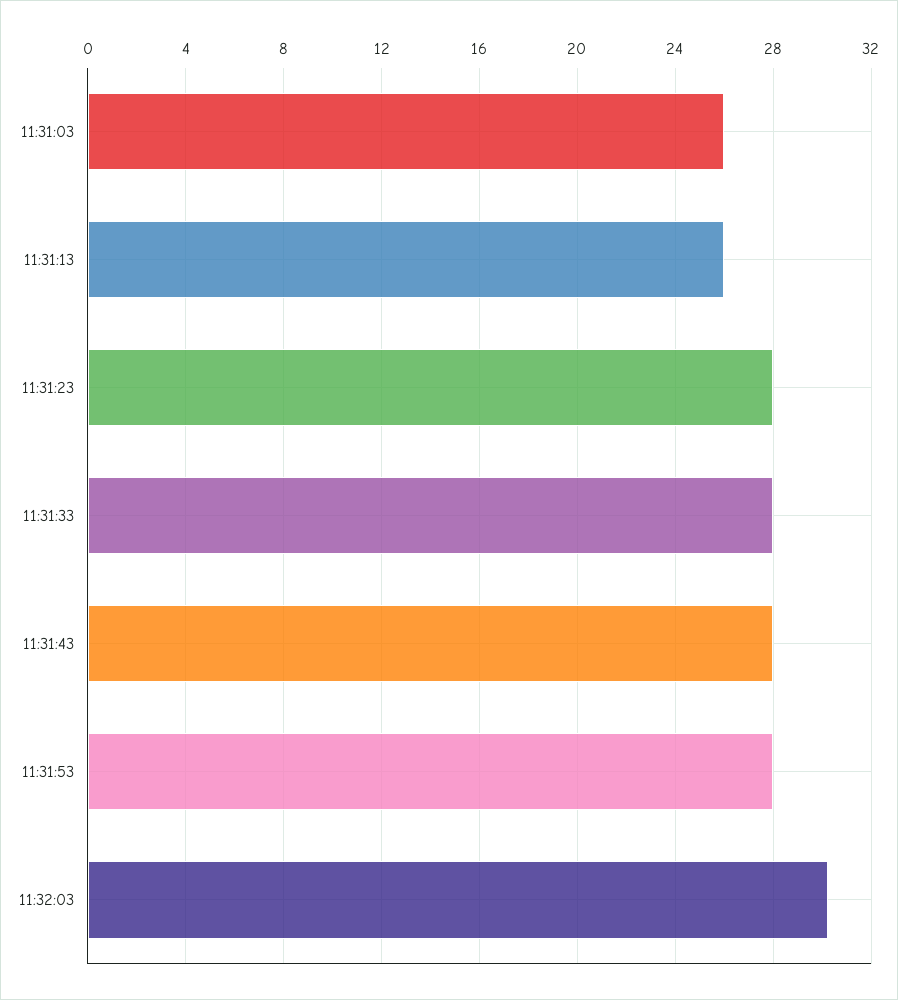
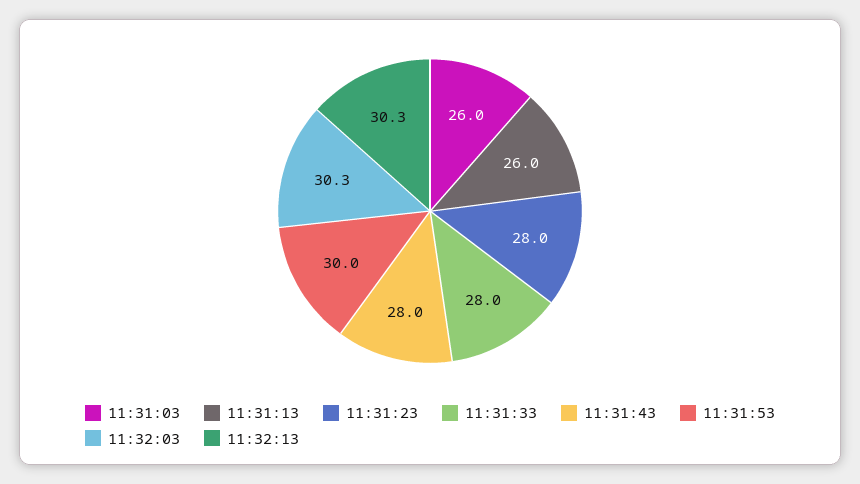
11:31:53: 28 -> 30
11:32:13: none -> 30.3

